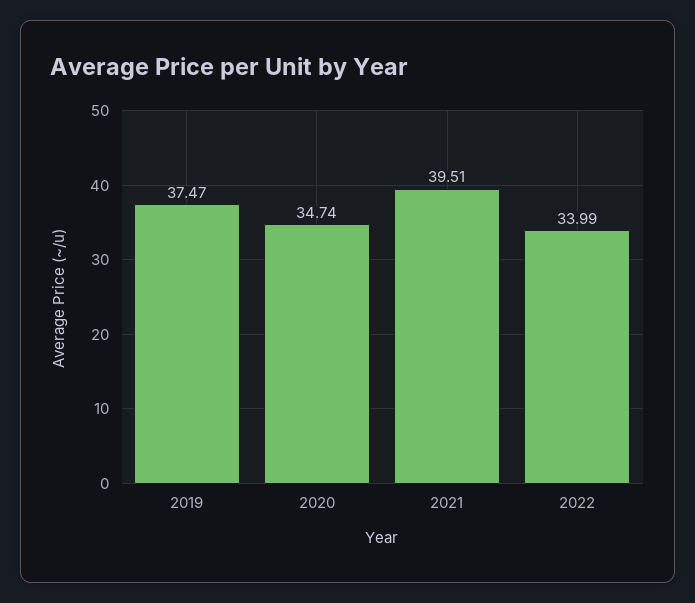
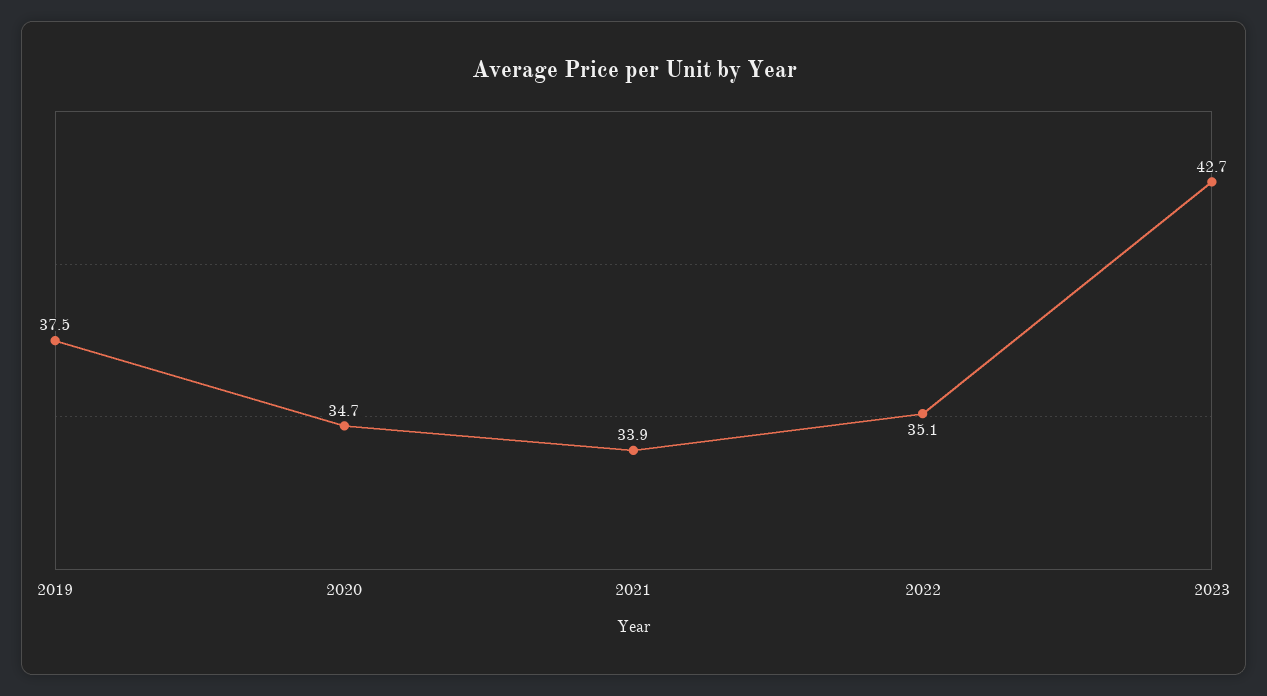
2021: 39.51 -> 33.9
2022: 33.99 -> 35.1
2023: none -> 42.7

